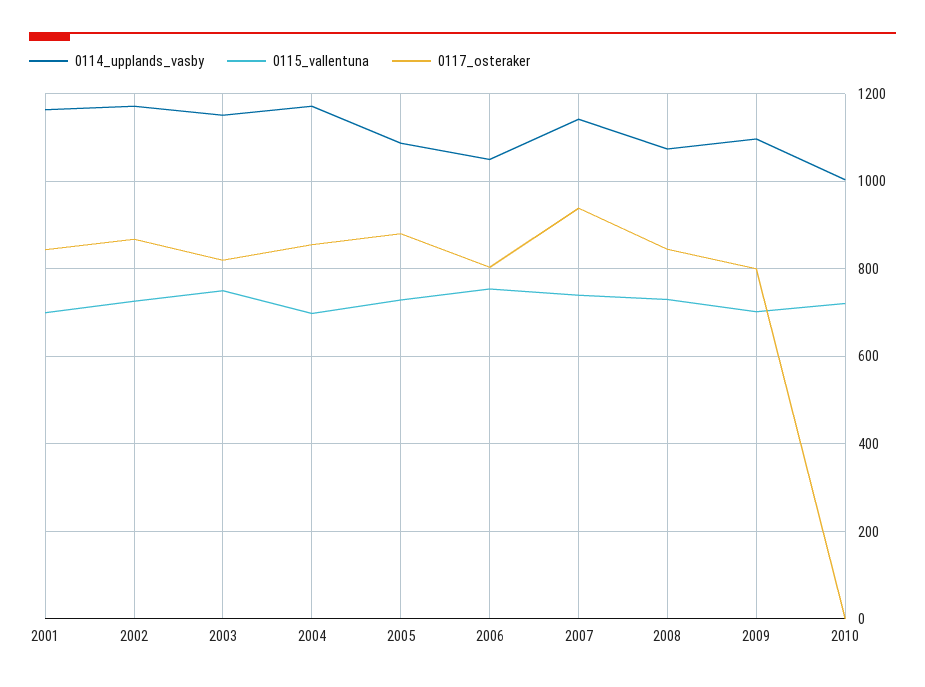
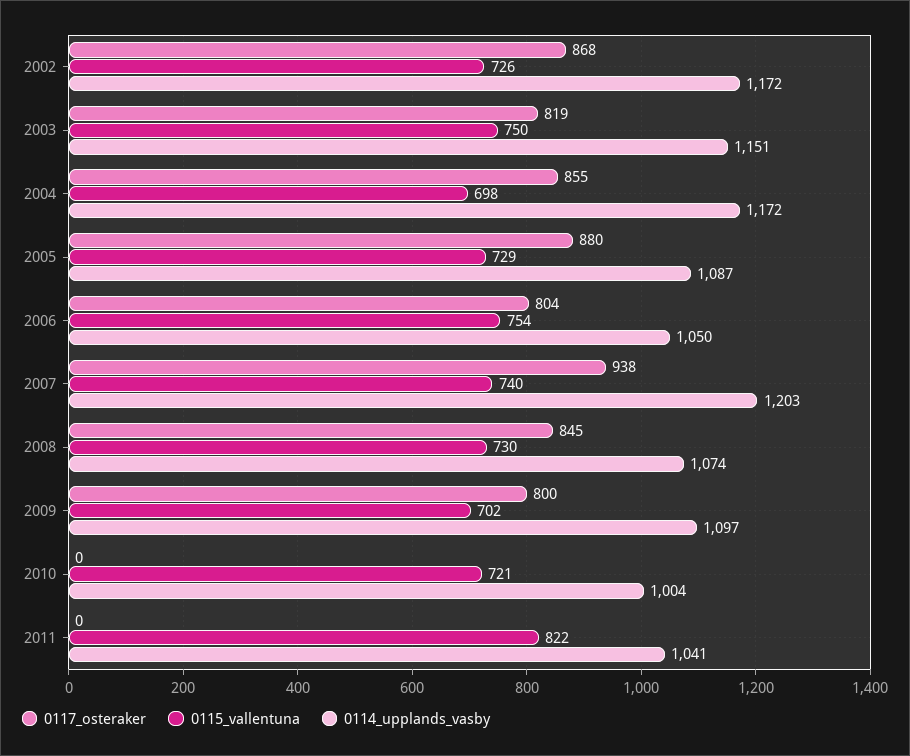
0114_upplands_vasby, 2001: 1160 -> none
0115_vallentuna, 2001: 700 -> none
0117_osteraker, 2001: 840 -> none
0114_upplands_vasby, 2007: 1140 -> 1203
0117_osteraker, 2011: none -> 0
0115_vallentuna, 2011: none -> 822
0114_upplands_vasby, 2011: none -> 1041

